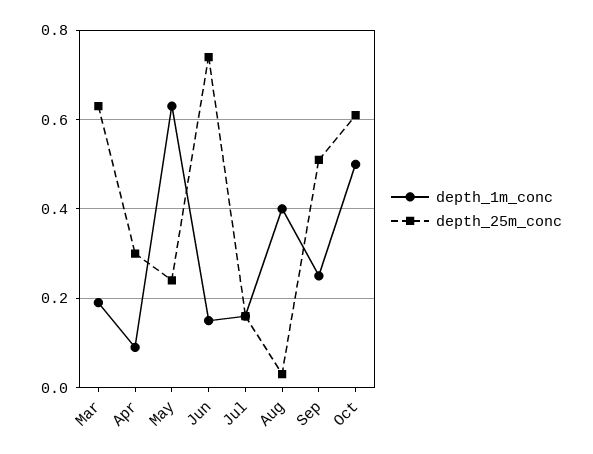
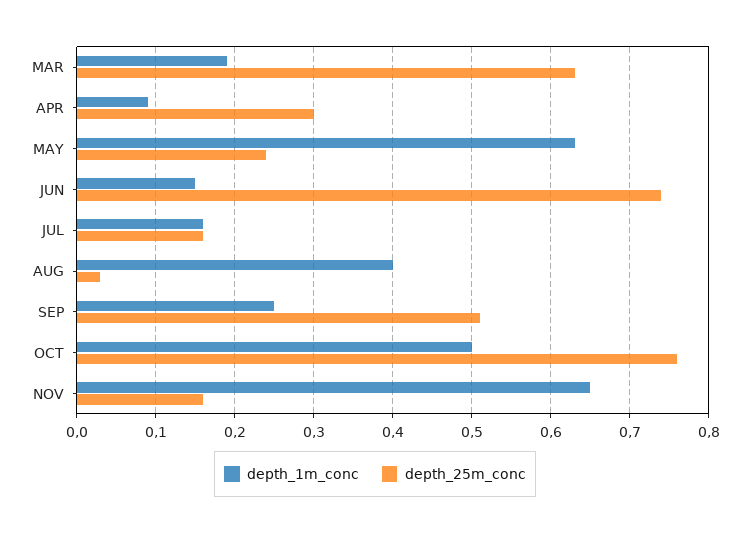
depth_25m_conc, Oct: 0.6 -> 0.76
depth_1m_conc, NOV: none -> 0.65
depth_25m_conc, NOV: none -> 0.16

